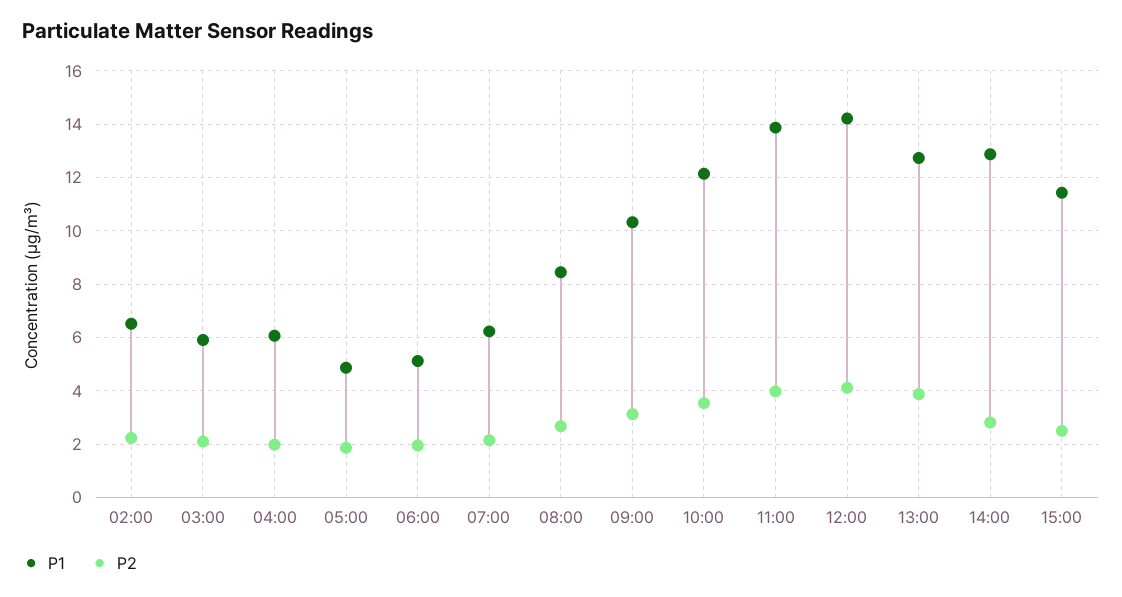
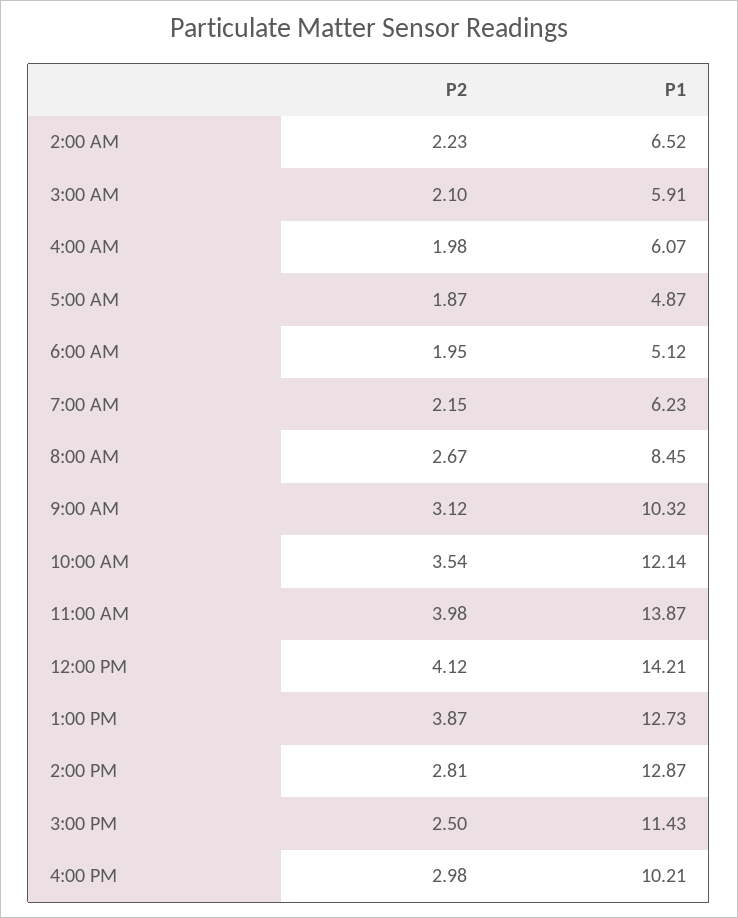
P2, 4:00 PM: none -> 2.98
P1, 4:00 PM: none -> 10.21

